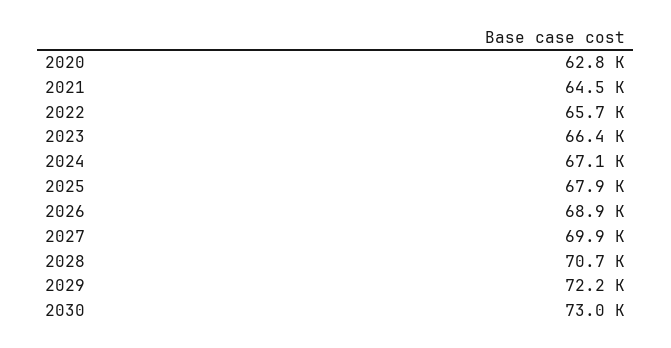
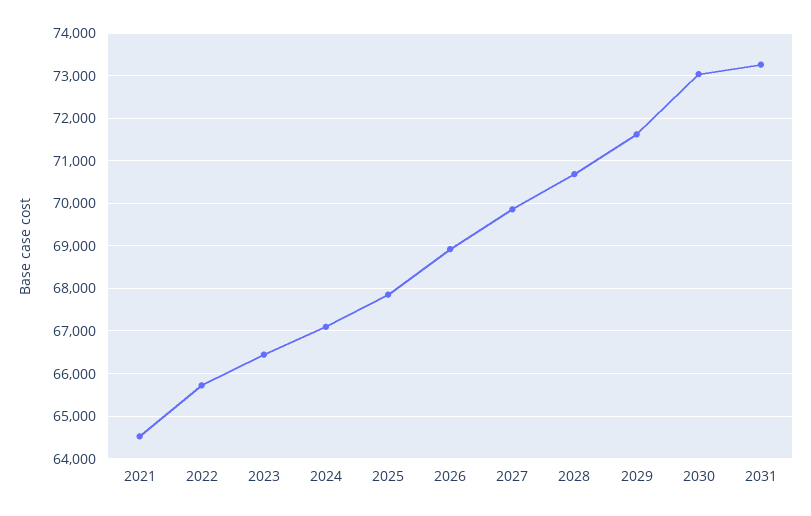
2020: 62800 -> none
2029: 72200 -> 71600
2031: none -> 73200

